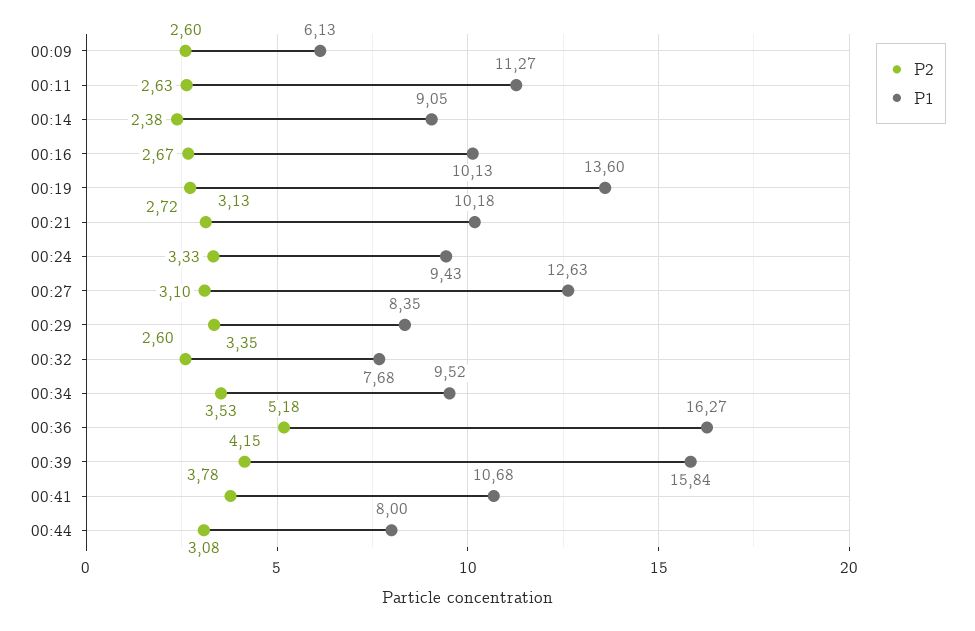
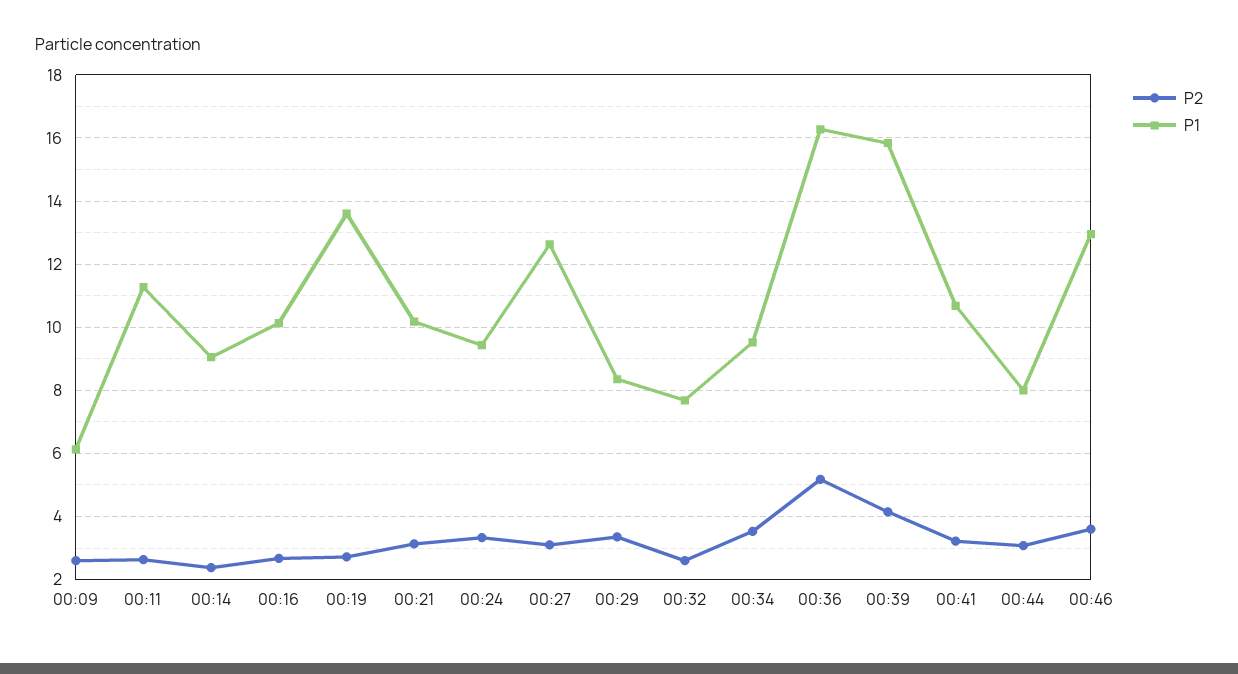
P2, 00:41: 3.78 -> 3.2
P2, 00:46: none -> 3.6
P1, 00:46: none -> 13

